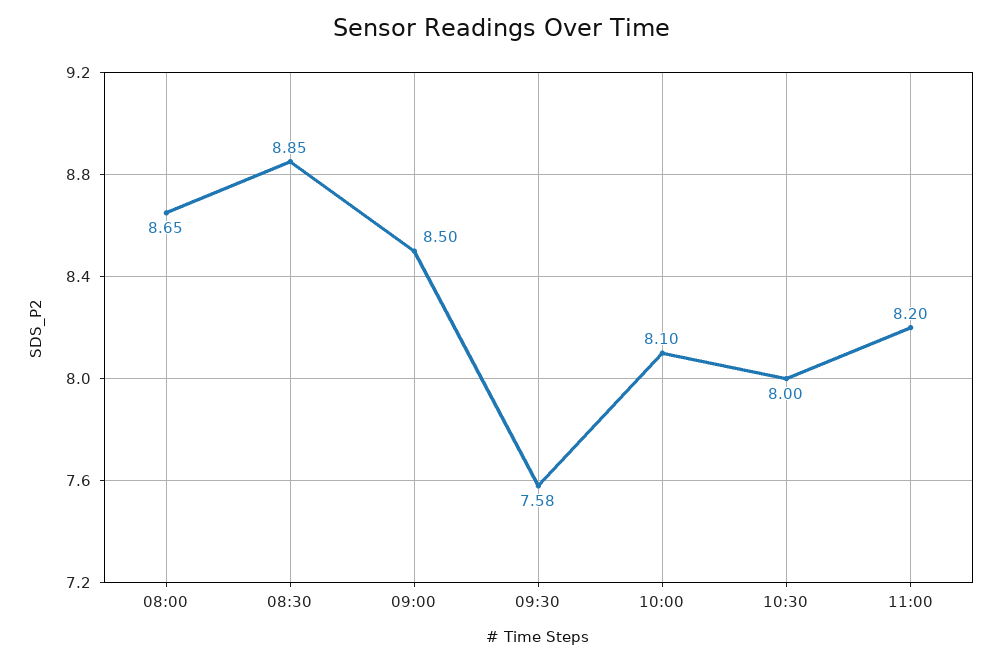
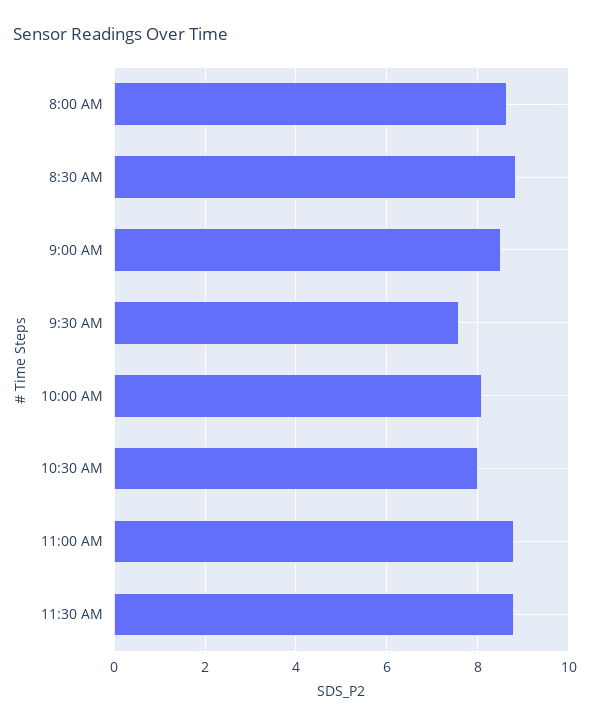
11:00: 8.2 -> 8.8
11:30 AM: none -> 8.8

